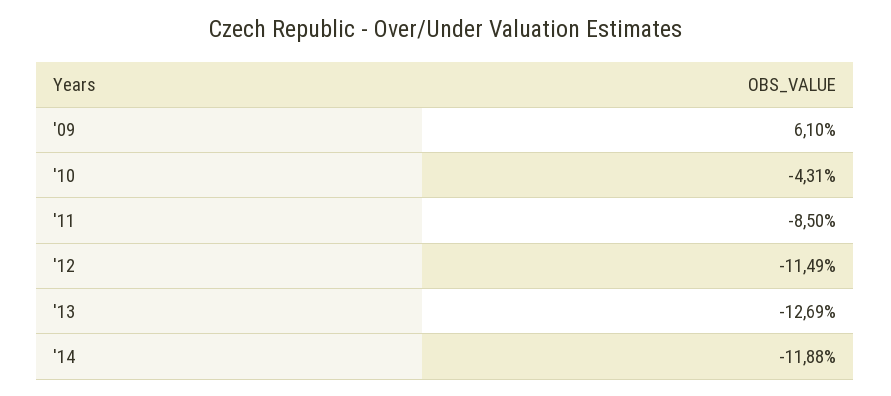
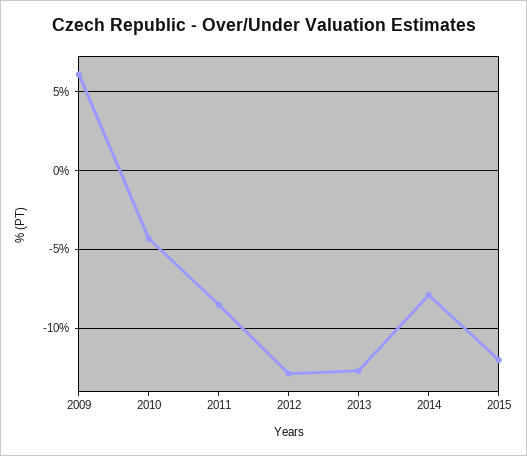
'12: -11.49 -> -13
'14: -11.88 -> -8
2015: none -> -12

